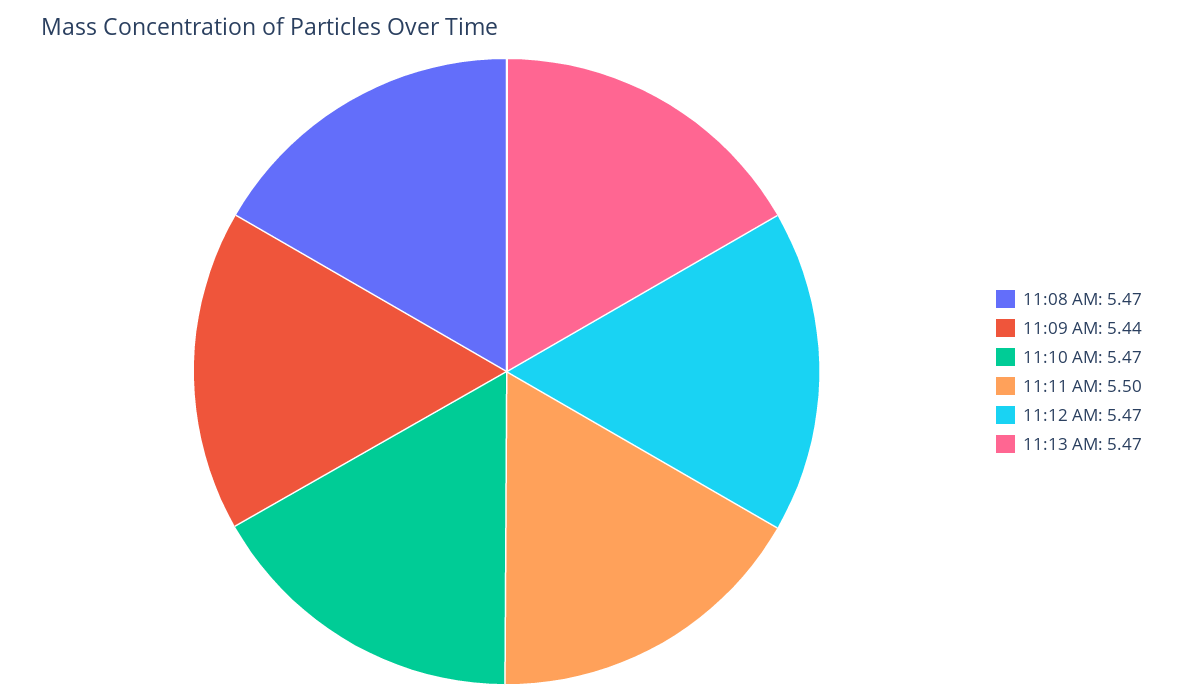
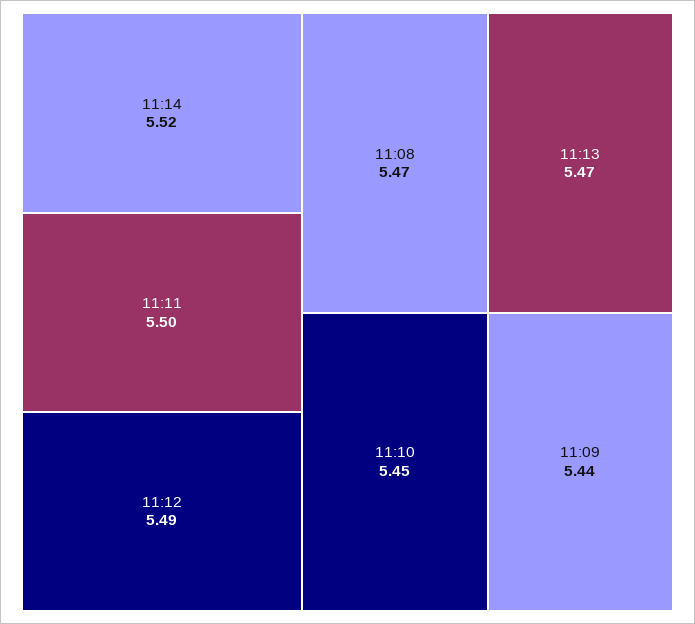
11:10 AM: 5.47 -> 5.45
11:12 AM: 5.47 -> 5.49
11:14: none -> 5.52

